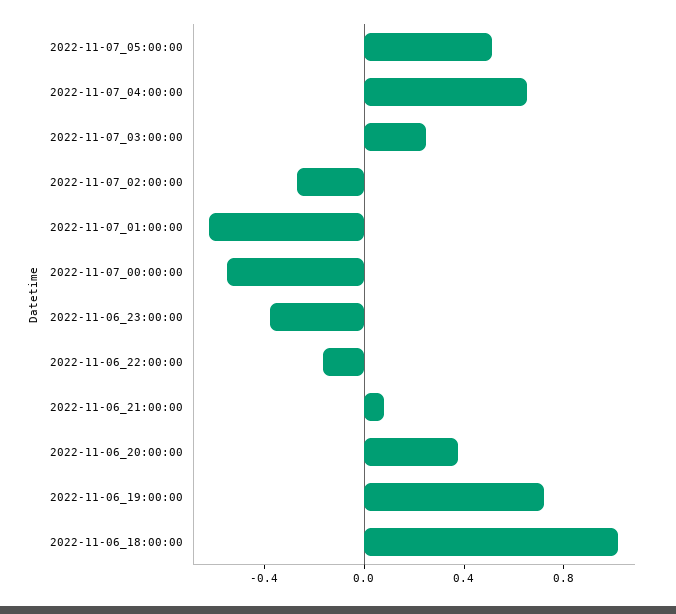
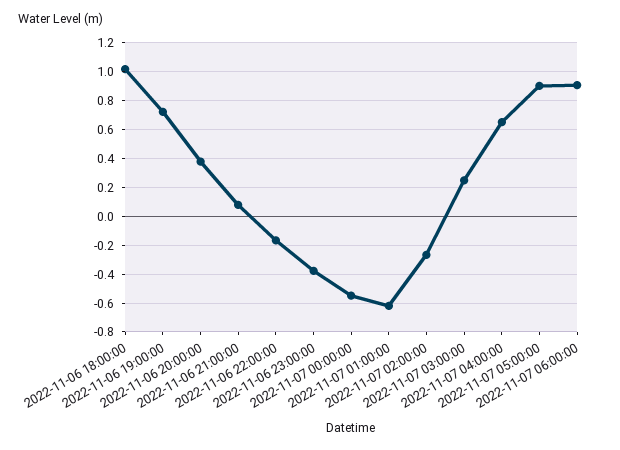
2022-11-07_05:00:00: 0.5 -> 0.9
2022-11-07 06:00:00: none -> 0.9

